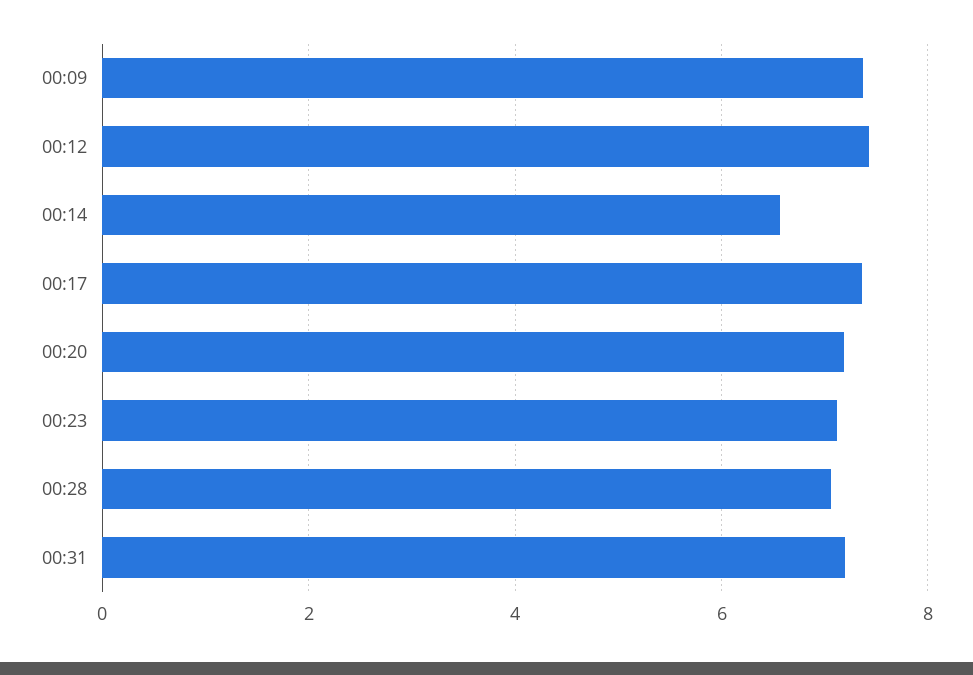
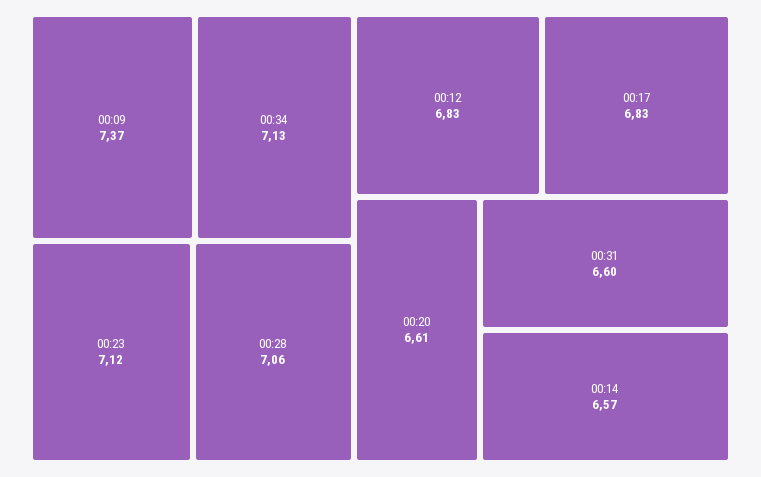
00:12: 7.4 -> 6.83
00:17: 7.4 -> 6.83
00:20: 7.2 -> 6.61
00:31: 7.2 -> 6.6
00:34: none -> 7.13

